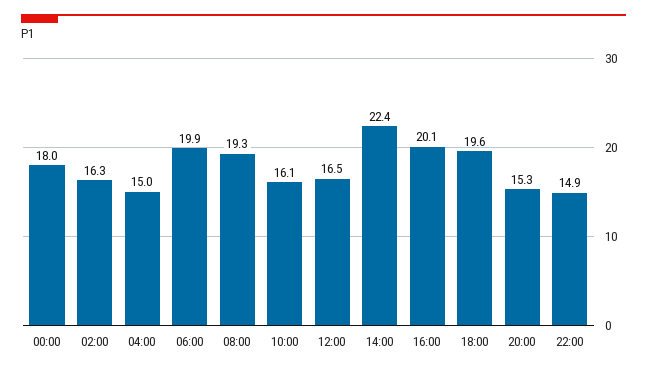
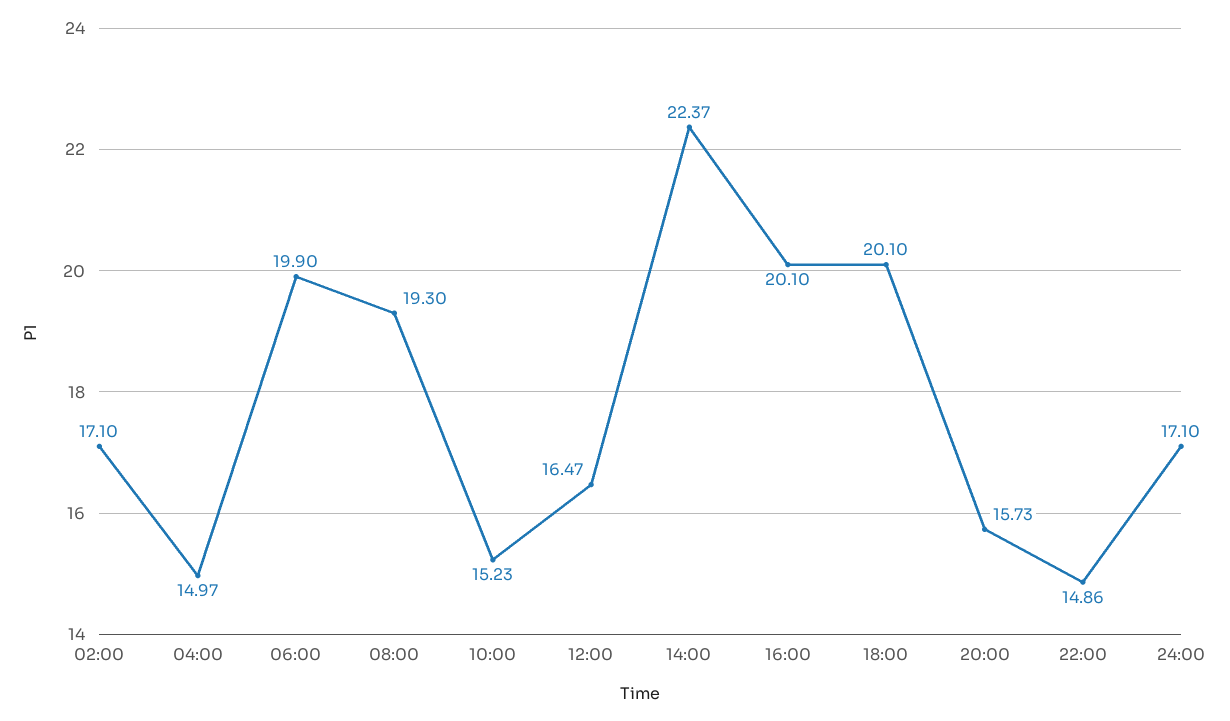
00:00: 18 -> none
02:00: 16.3 -> 17.1
10:00: 16.1 -> 15.23
18:00: 19.6 -> 20.1
20:00: 15.3 -> 15.73
24:00: none -> 17.1

